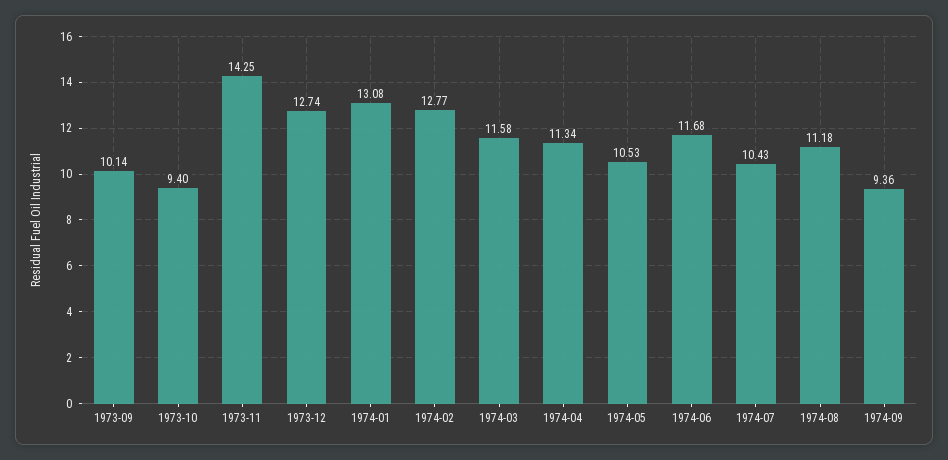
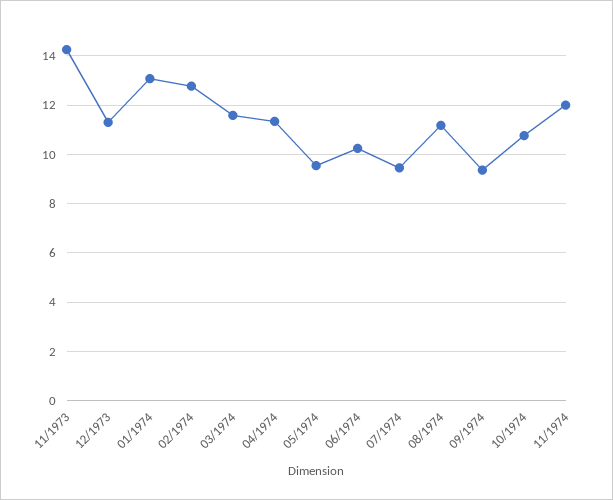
1973-09: 10.14 -> none
1973-10: 9.4 -> none
1973-12: 12.74 -> 11.25
1974-05: 10.53 -> 9.5
1974-06: 11.68 -> 10.25
1974-07: 10.43 -> 9.5
10/1974: none -> 10.75
11/1974: none -> 12

